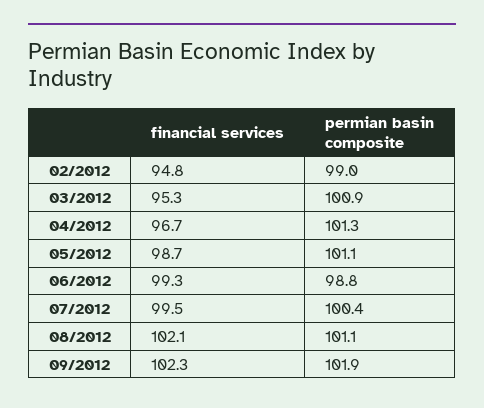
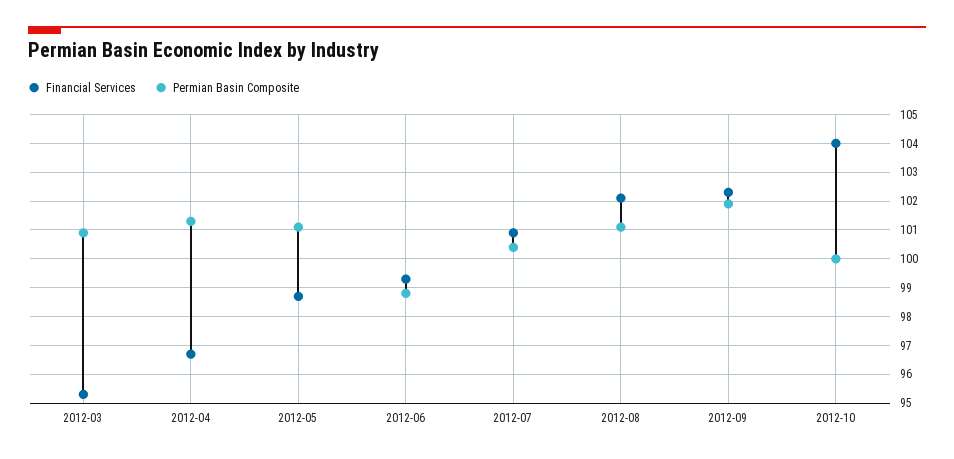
financial services, 02/2012: 94.8 -> none
permian basin composite, 02/2012: 99 -> none
financial services, 07/2012: 99.5 -> 101
financial services, 2012-10: none -> 104
permian basin composite, 2012-10: none -> 100

